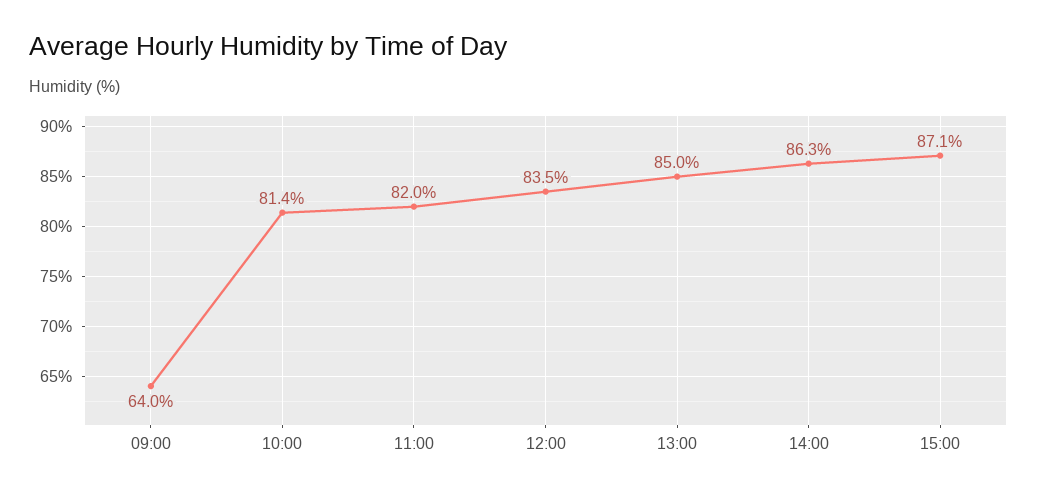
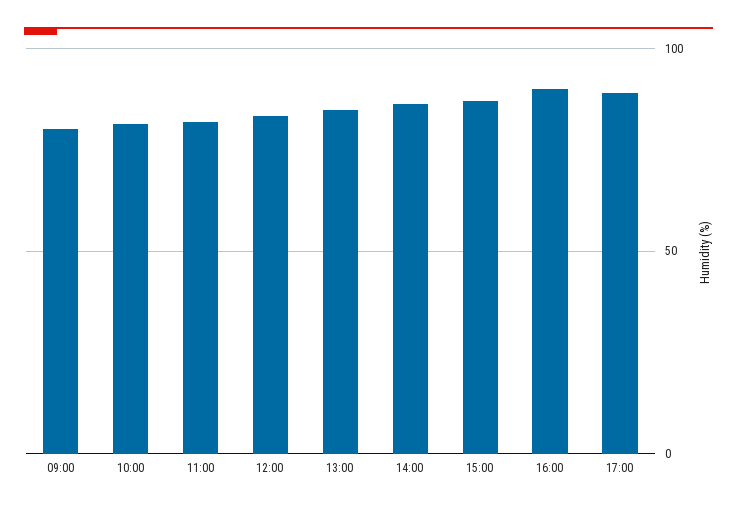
09:00: 64 -> 80
16:00: none -> 90
17:00: none -> 90

